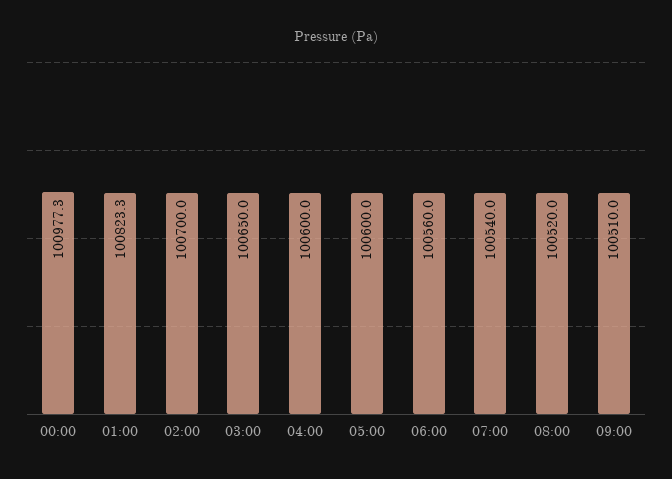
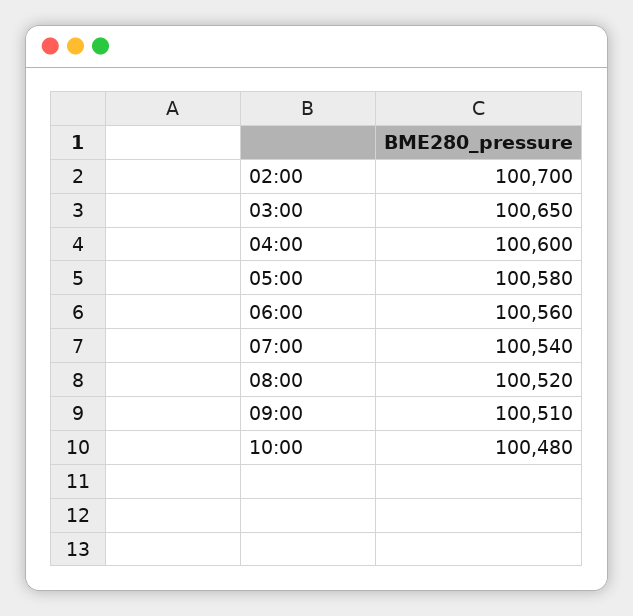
00:00: 100977.3 -> none
01:00: 100823.3 -> none
05:00: 100600 -> 100580
10:00: none -> 100480

